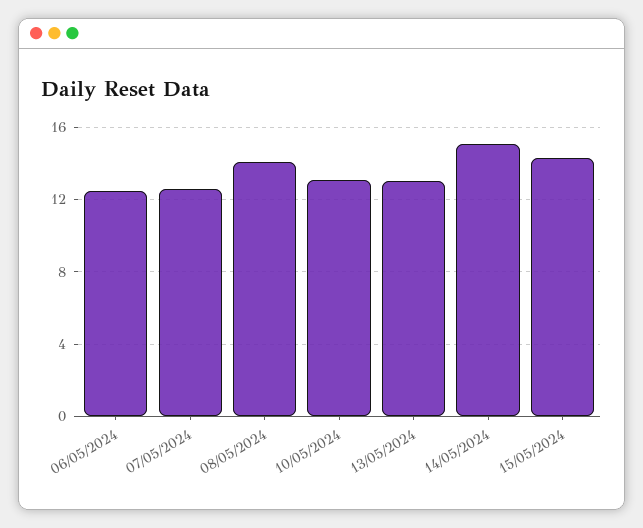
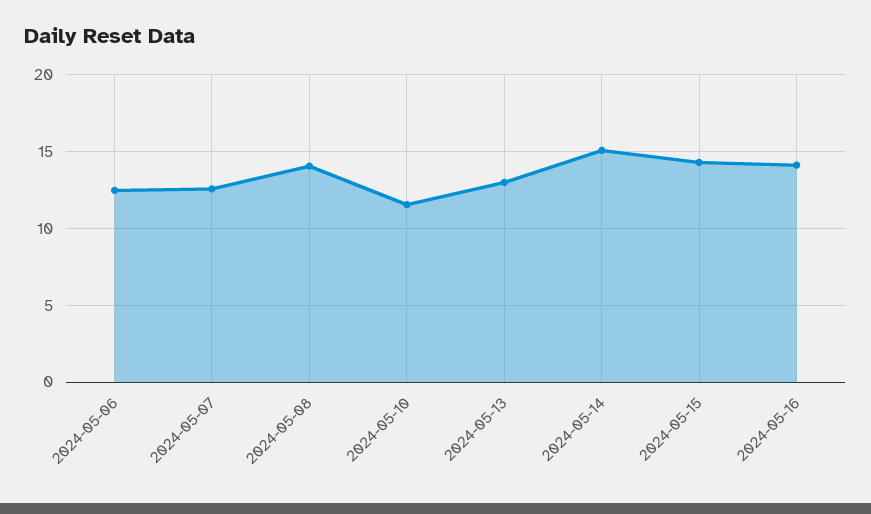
10/05/2024: 13 -> 11.5
2024-05-16: none -> 14

